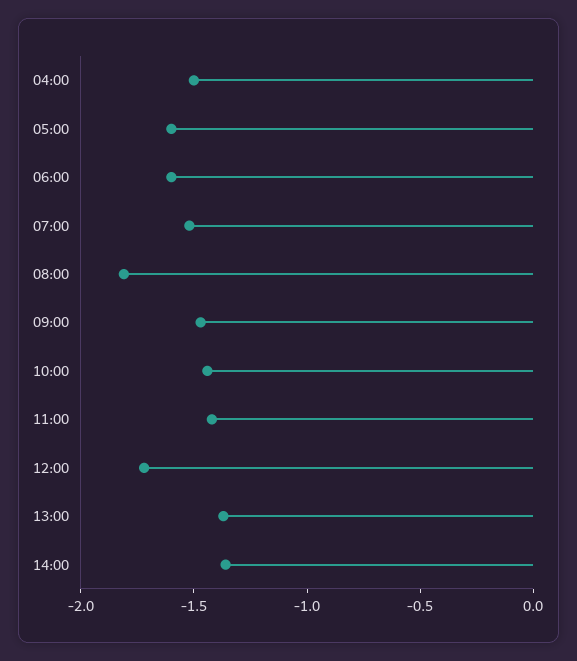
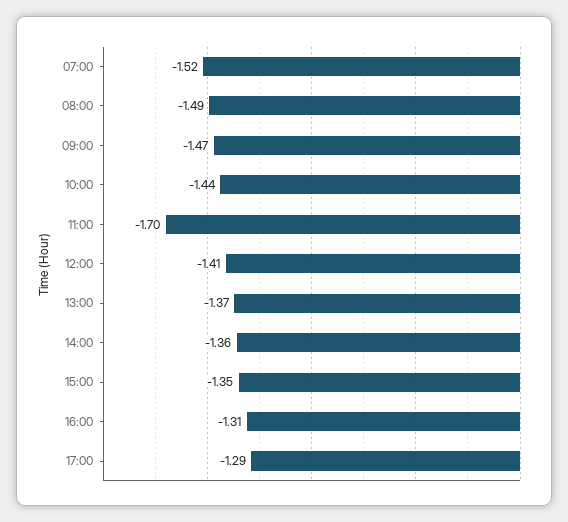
04:00: -1.5 -> none
05:00: -1.6 -> none
06:00: -1.6 -> none
08:00: -1.8 -> -1.49
11:00: -1.4 -> -1.7
12:00: -1.7 -> -1.41
15:00: none -> -1.35
16:00: none -> -1.31
17:00: none -> -1.29

